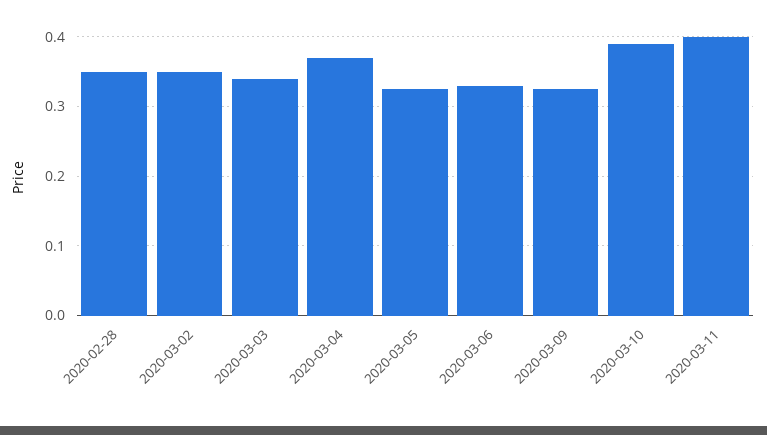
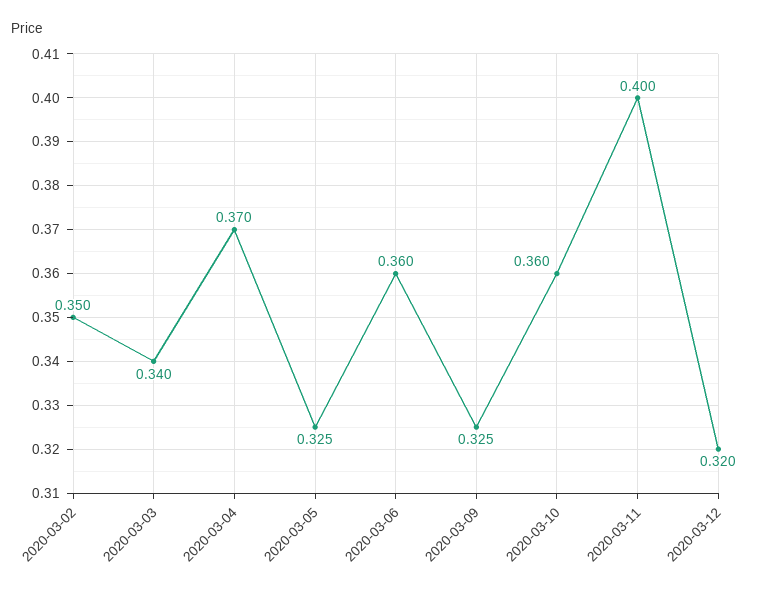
2020-02-28: 0.35 -> none
2020-03-06: 0.33 -> 0.36
2020-03-10: 0.39 -> 0.36
2020-03-12: none -> 0.32

